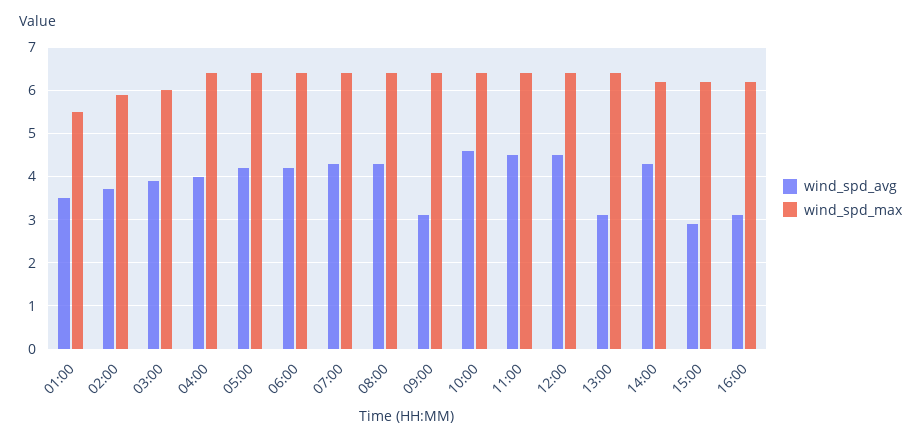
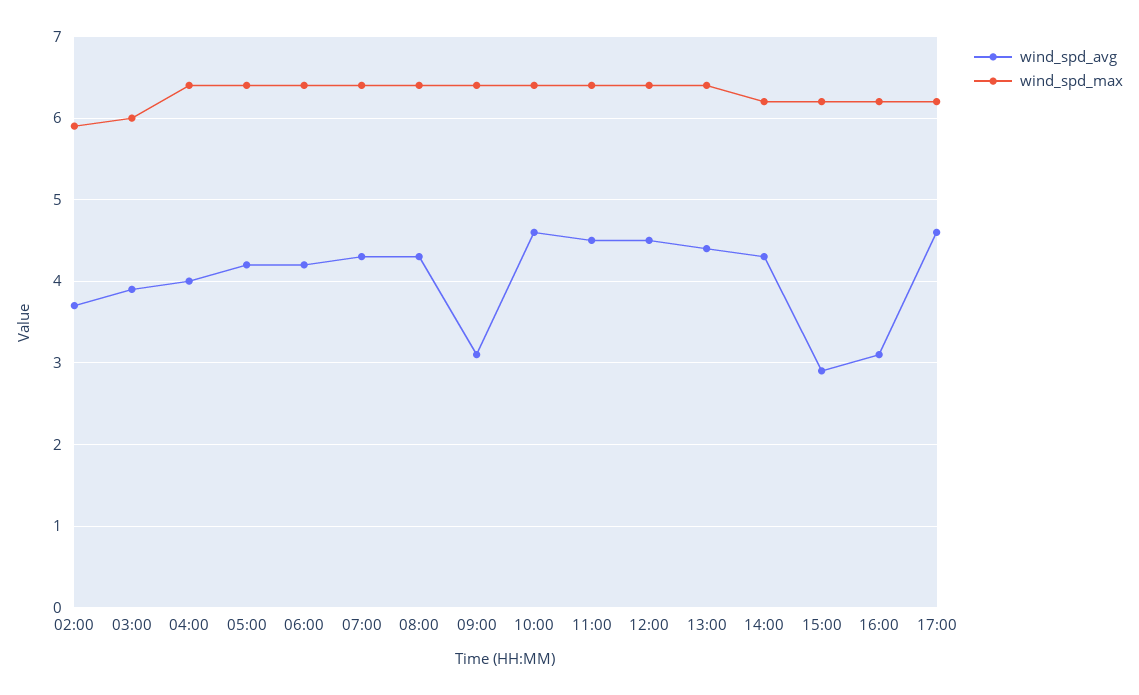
wind_spd_avg, 01:00: 3.5 -> none
wind_spd_max, 01:00: 5.5 -> none
wind_spd_avg, 13:00: 3 -> 4.4
wind_spd_avg, 17:00: none -> 4.6
wind_spd_max, 17:00: none -> 6.2

